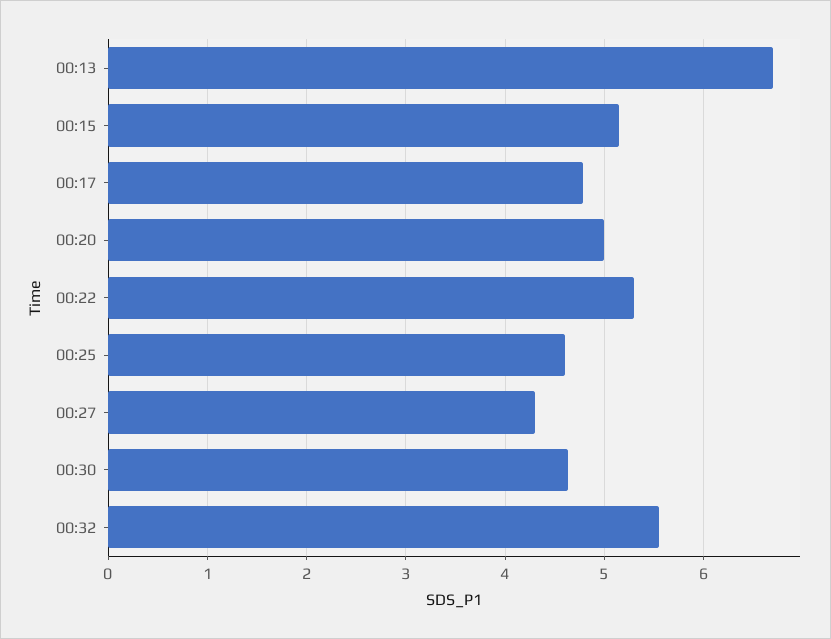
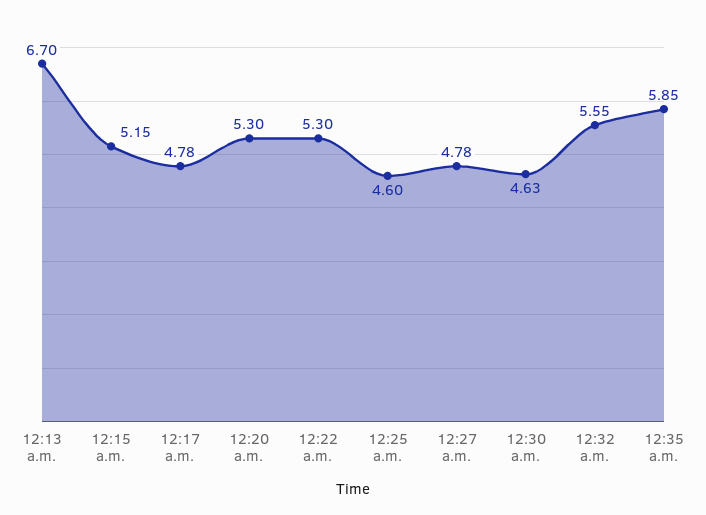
00:20: 5 -> 5.3
00:27: 4.3 -> 4.78
12:35 a.m.: none -> 5.85

